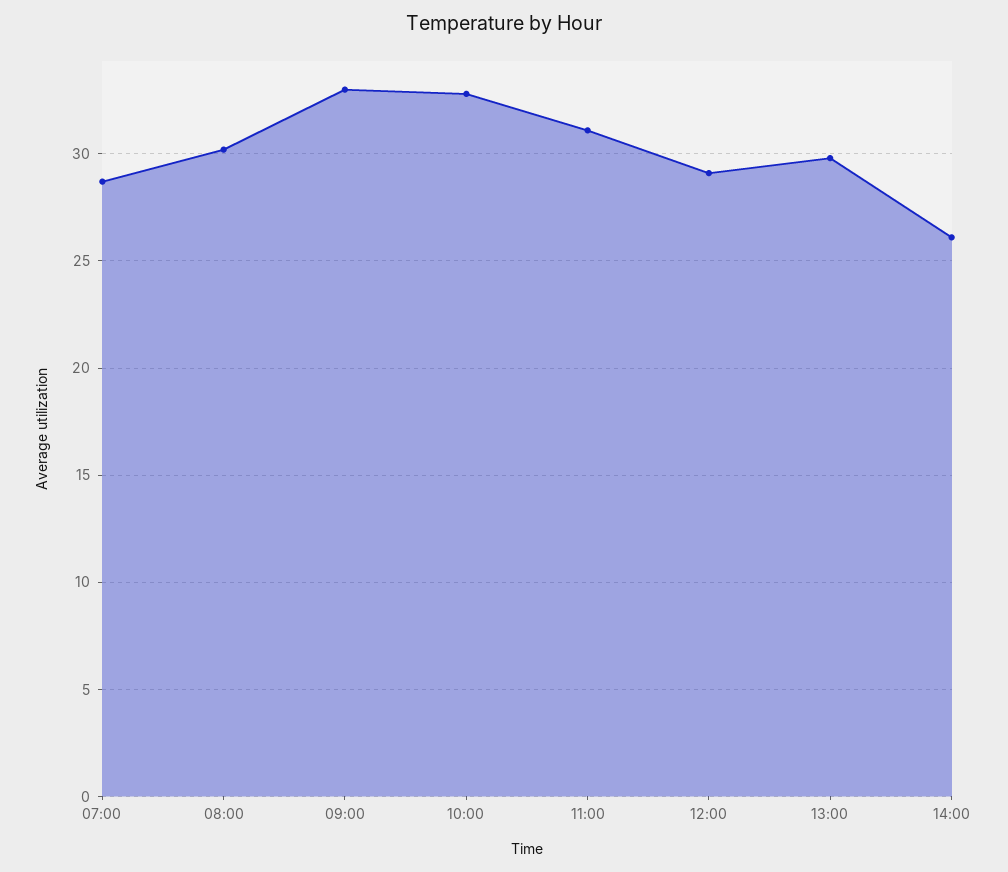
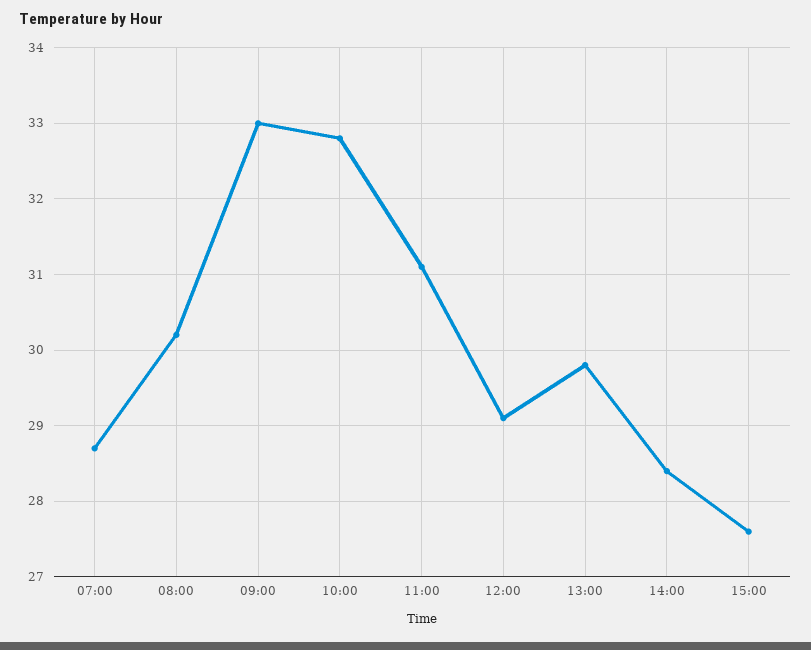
14:00: 26 -> 28.4
15:00: none -> 27.6

